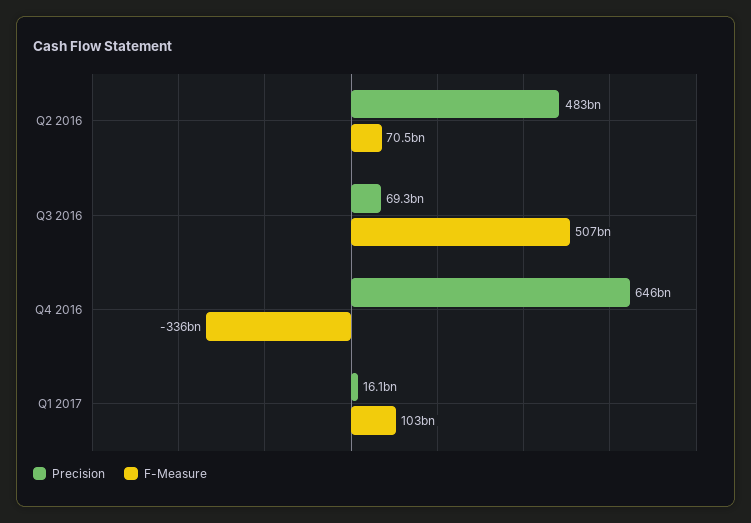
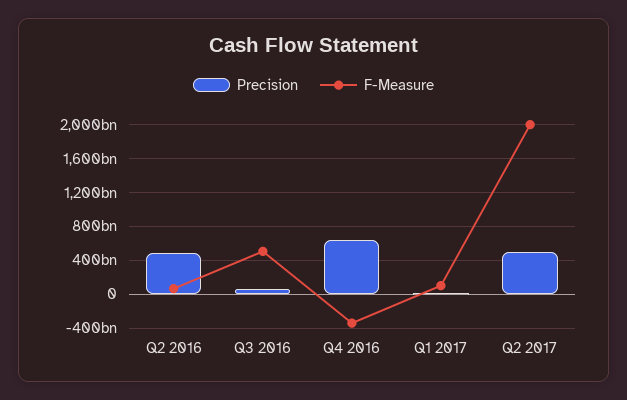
Precision, Q2 2017: none -> 500000000000
F-Measure, Q2 2017: none -> 2000000000000

